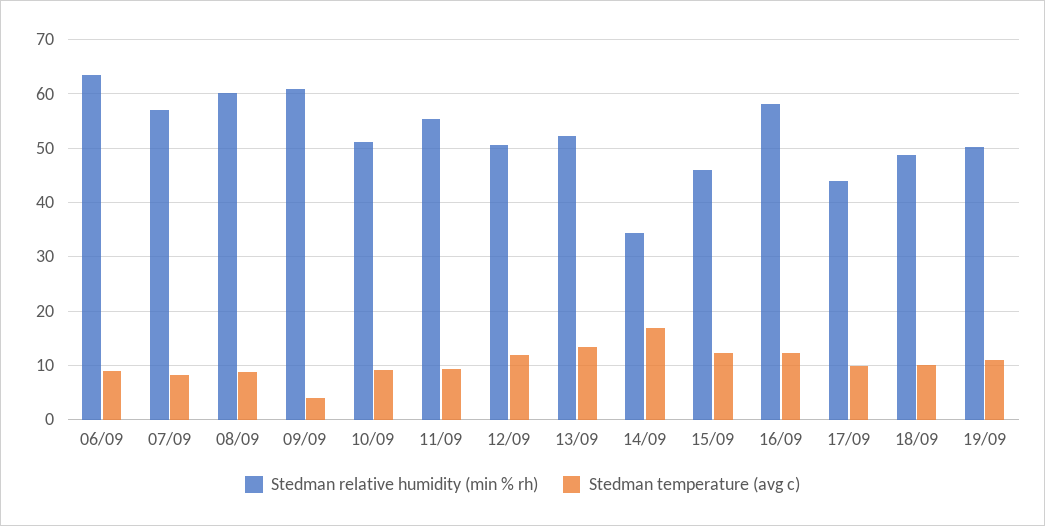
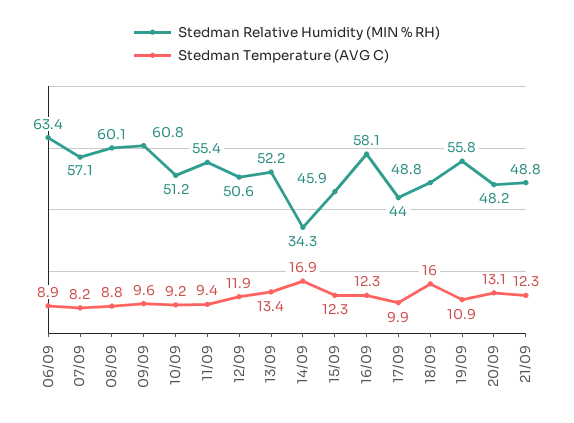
Stedman temperature (avg c), 09/09: 4 -> 9.6
Stedman temperature (avg c), 18/09: 10 -> 16
Stedman relative humidity (min % rh), 19/09: 50 -> 55.8
Stedman relative humidity (min % rh), 20/09: none -> 48.2
Stedman temperature (avg c), 20/09: none -> 13.1
Stedman relative humidity (min % rh), 21/09: none -> 48.8
Stedman temperature (avg c), 21/09: none -> 12.3

